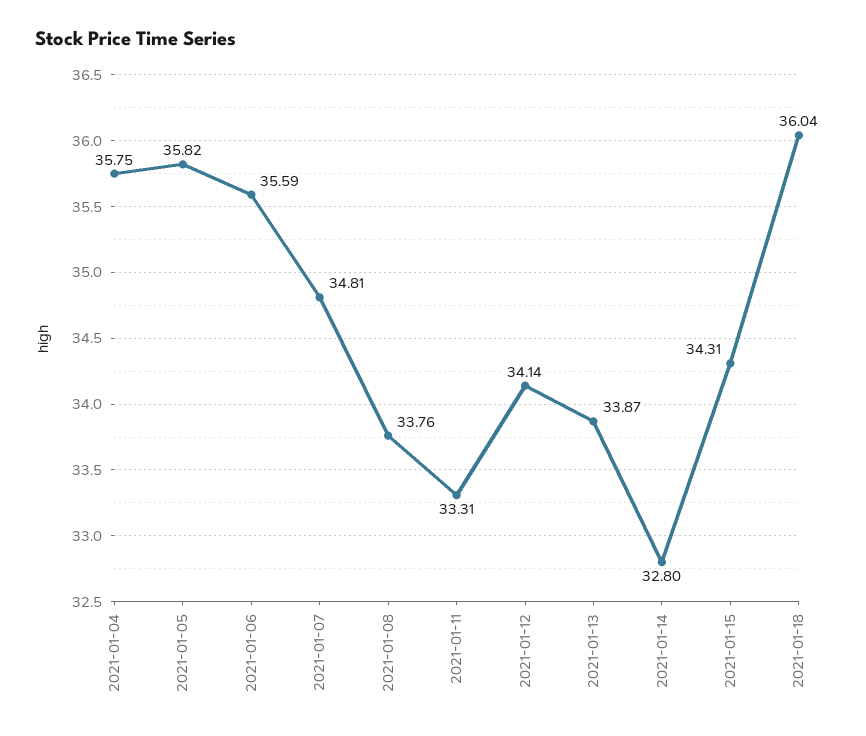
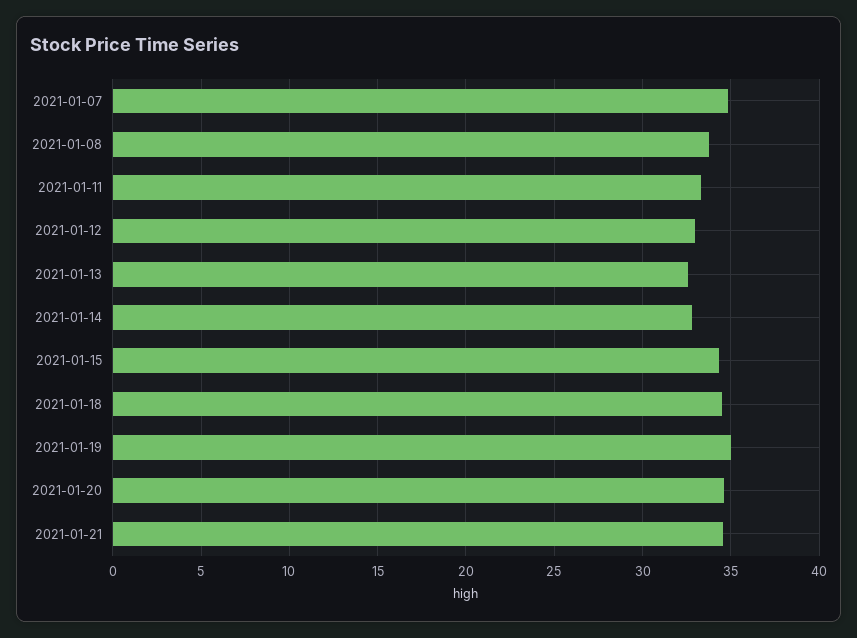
2021-01-04: 35.75 -> none
2021-01-05: 35.82 -> none
2021-01-06: 35.59 -> none
2021-01-12: 34.14 -> 33
2021-01-13: 33.87 -> 32.5
2021-01-18: 36.04 -> 34.5
2021-01-19: none -> 35
2021-01-20: none -> 34.5
2021-01-21: none -> 34.5

